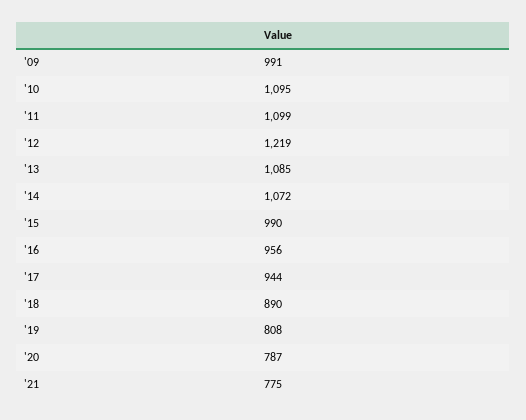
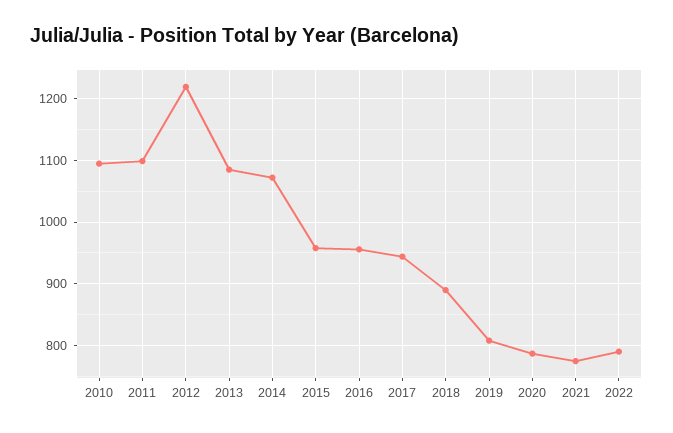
'09: 991 -> none
'15: 990 -> 960
2022: none -> 790

